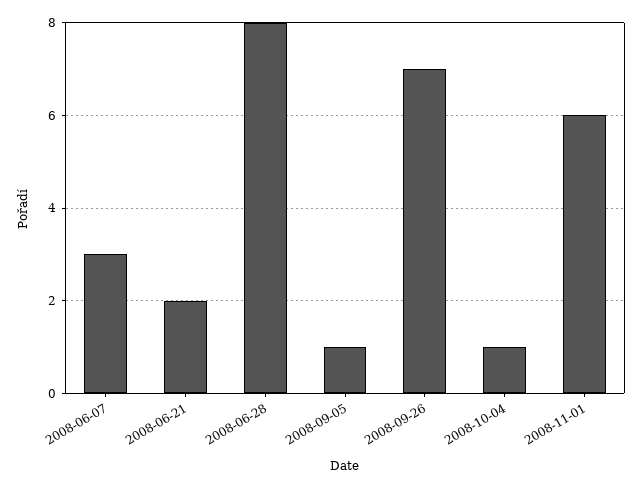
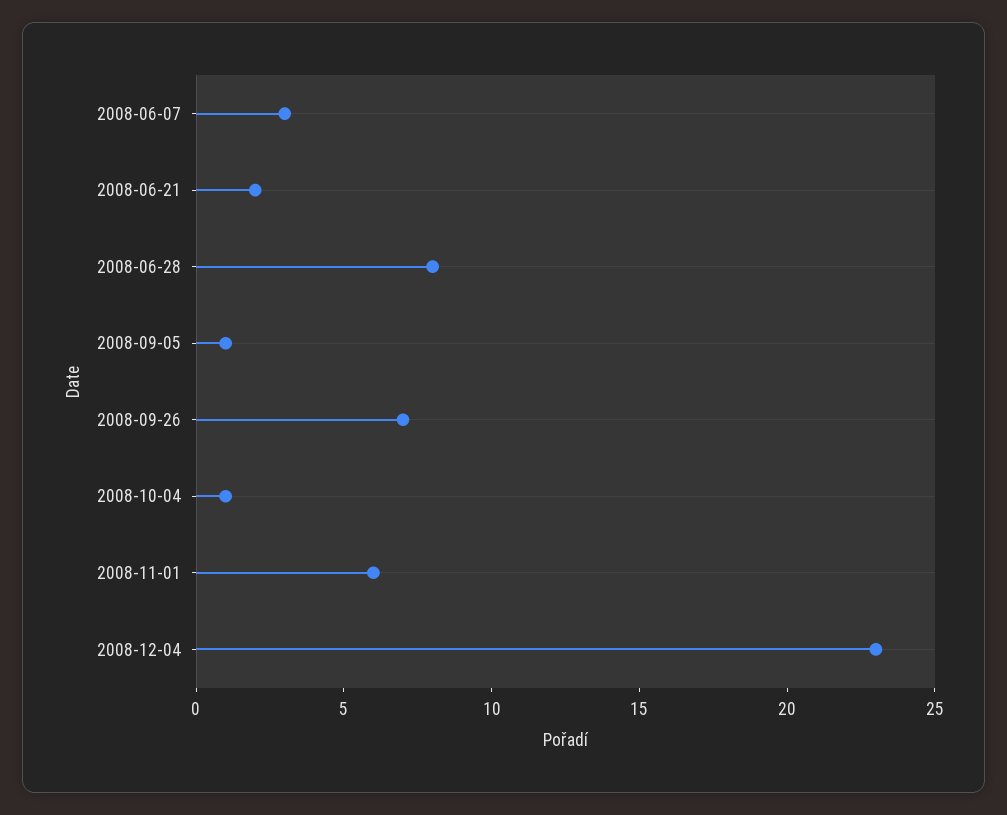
2008-12-04: none -> 23

